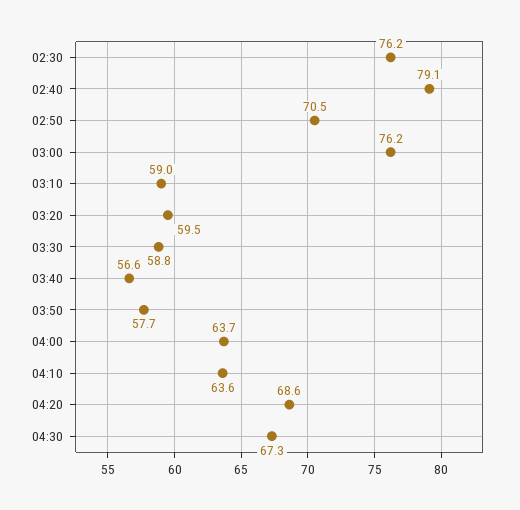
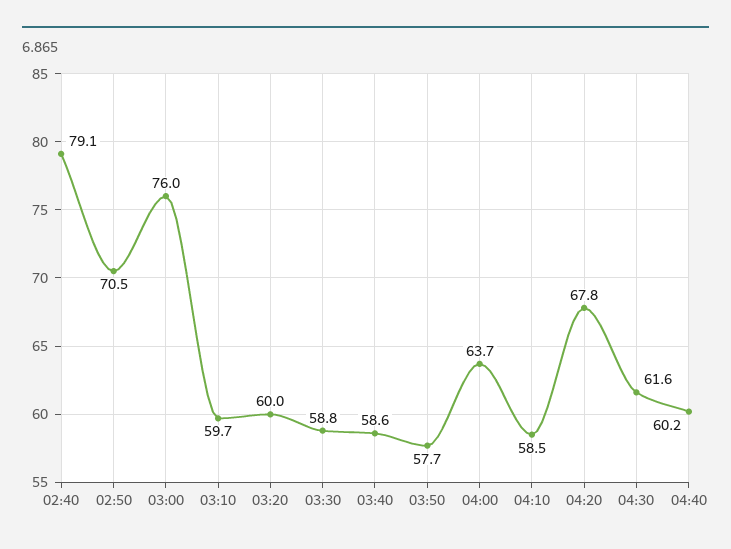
02:30: 76.2 -> none
03:00: 76.2 -> 76
03:10: 59 -> 59.7
03:20: 59.5 -> 60
03:40: 56.6 -> 58.6
04:10: 63.6 -> 58.5
04:20: 68.6 -> 67.8
04:30: 67.3 -> 61.6
04:40: none -> 60.2

